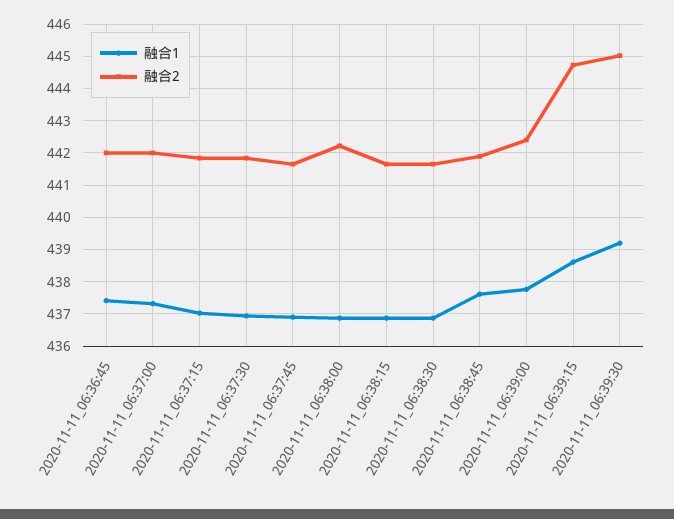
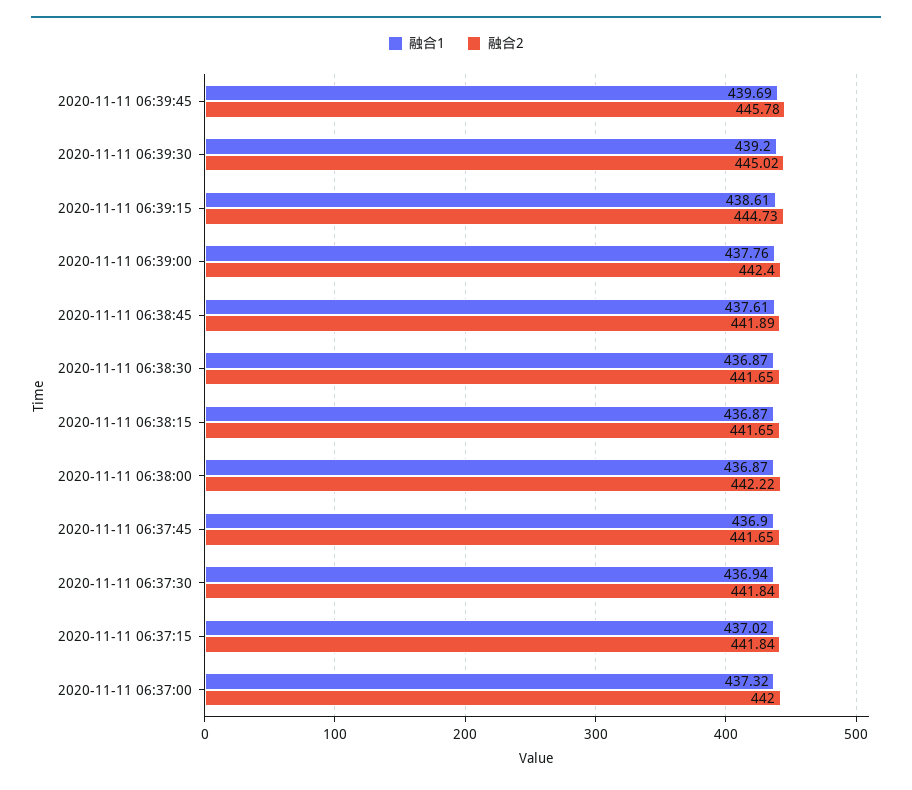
融合1, 2020-11-11_06:36:45: 437.4 -> none
融合2, 2020-11-11_06:36:45: 442 -> none
融合1, 2020-11-11 06:39:45: none -> 439.69
融合2, 2020-11-11 06:39:45: none -> 445.78

